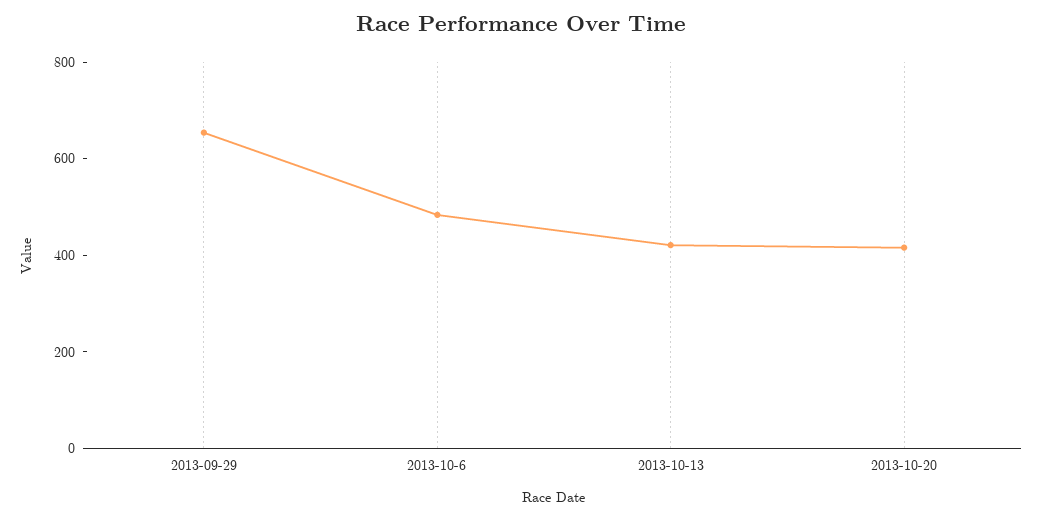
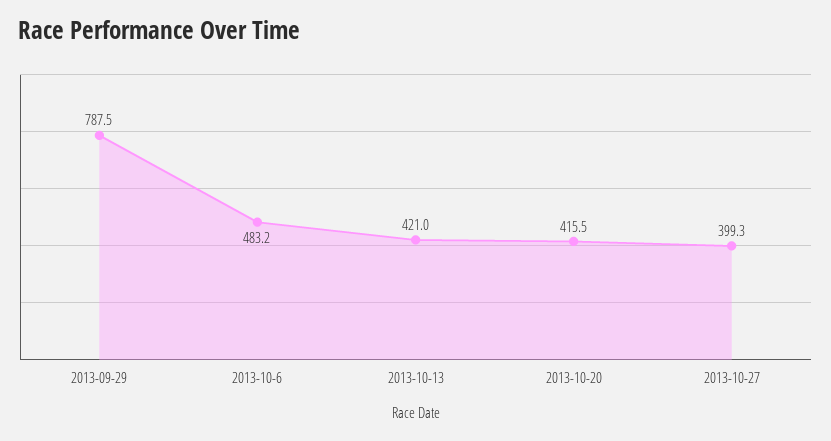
2013-09-29: 650 -> 787.5
2013-10-27: none -> 399.3

